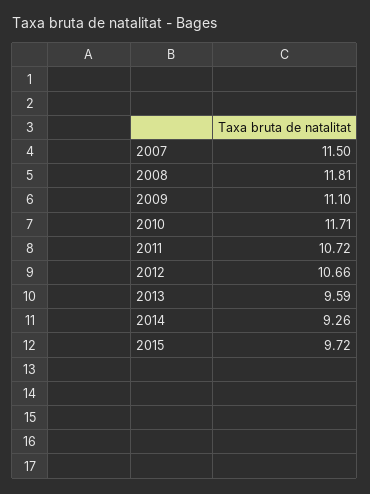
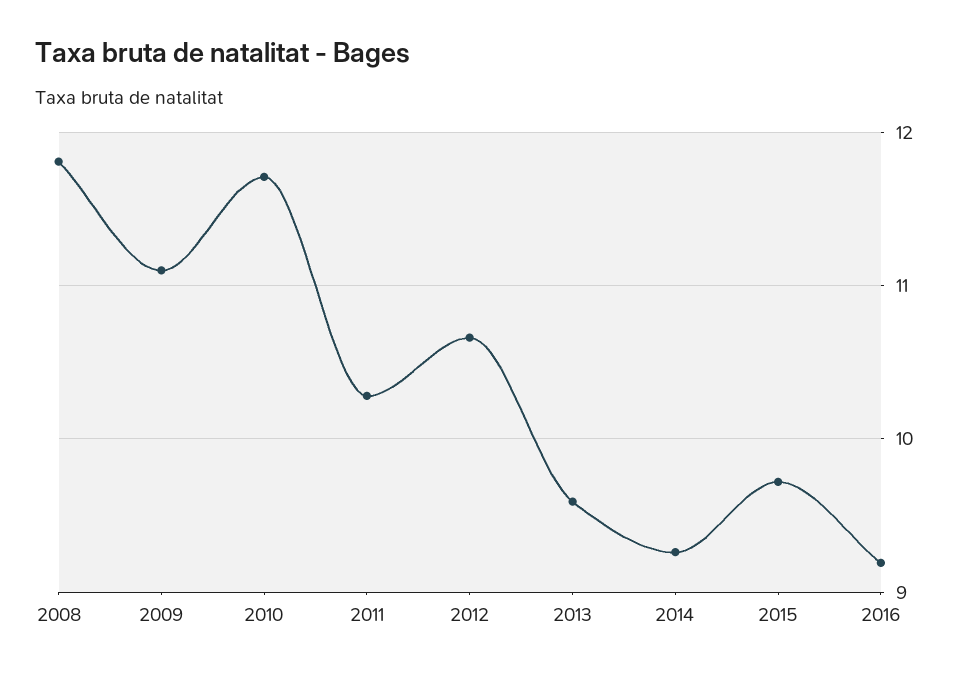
2007: 11.5 -> none
2011: 10.72 -> 10.3
2016: none -> 9.2

